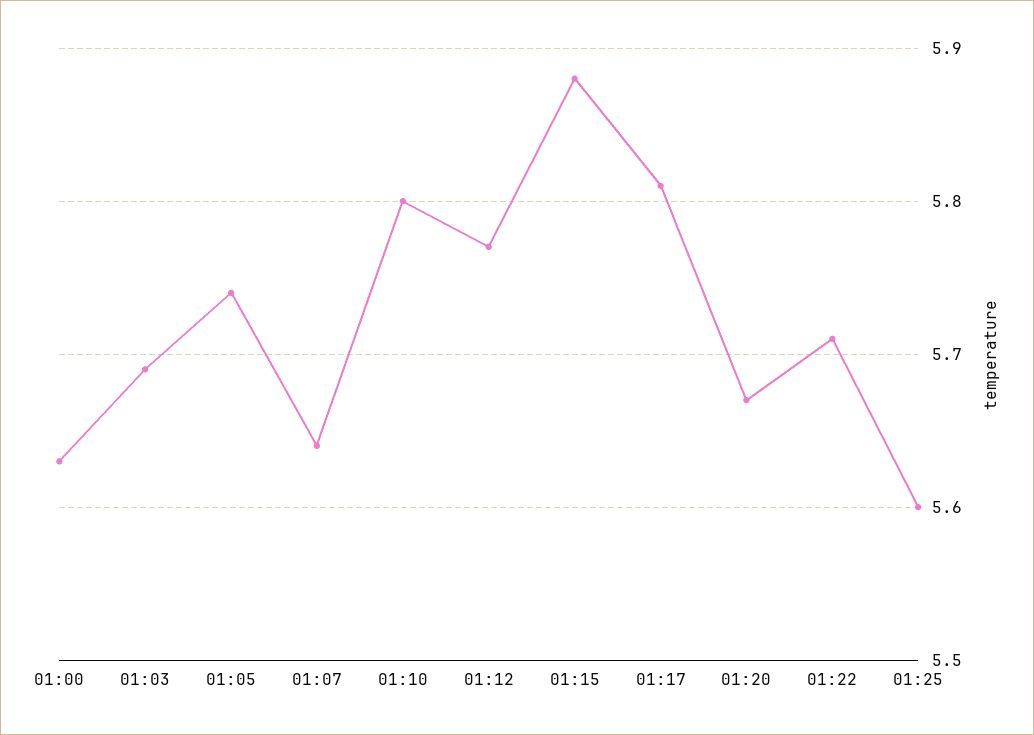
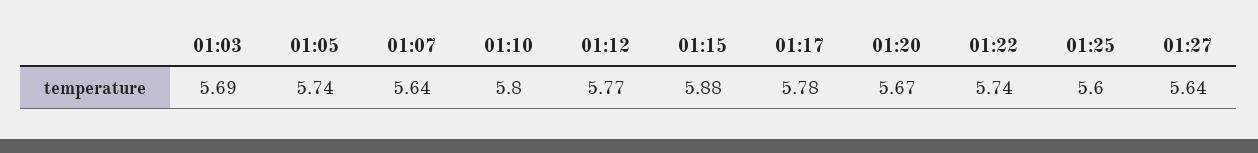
01:00: 5.63 -> none
01:17: 5.81 -> 5.78
01:22: 5.71 -> 5.74
01:27: none -> 5.64

